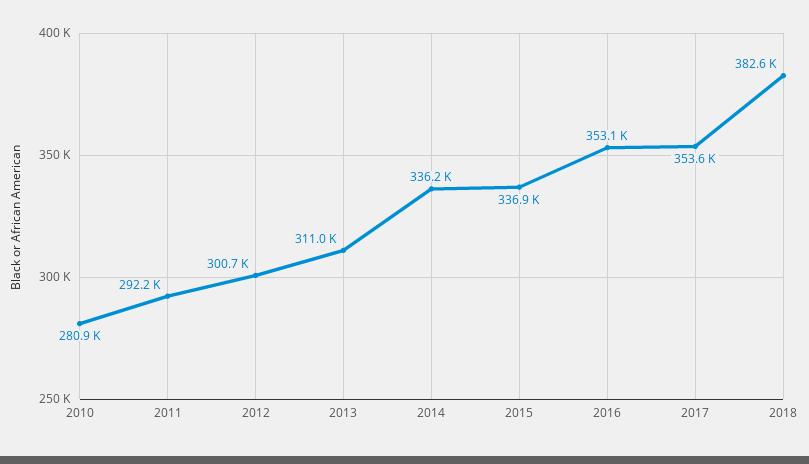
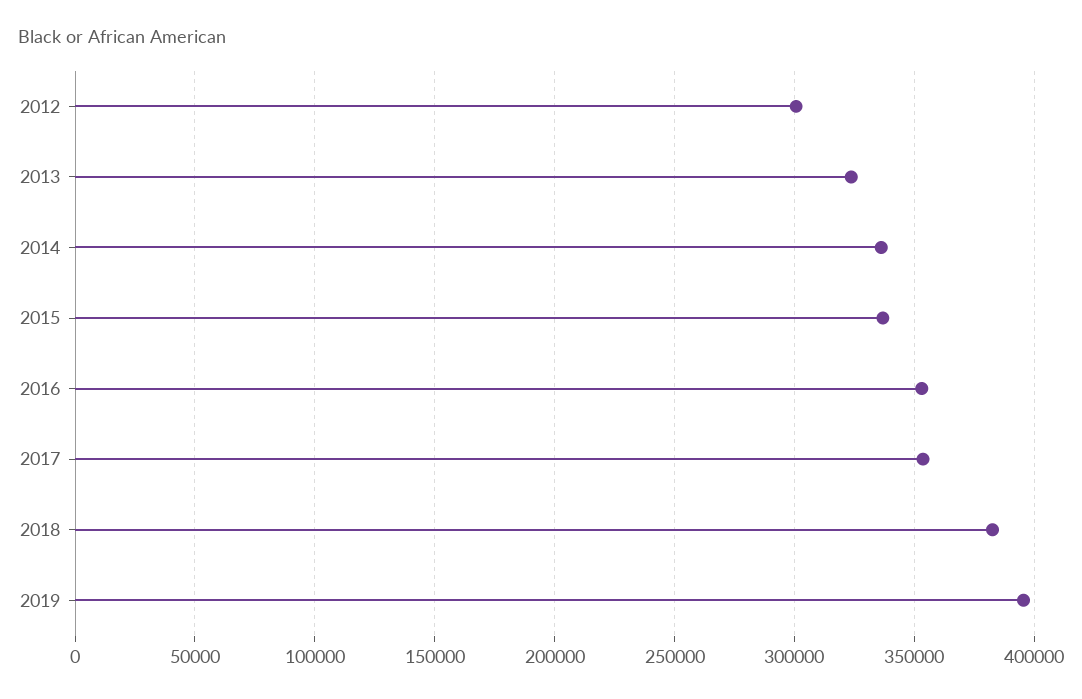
2010: 280900 -> none
2011: 292200 -> none
2013: 311000 -> 325000
2019: none -> 395000

